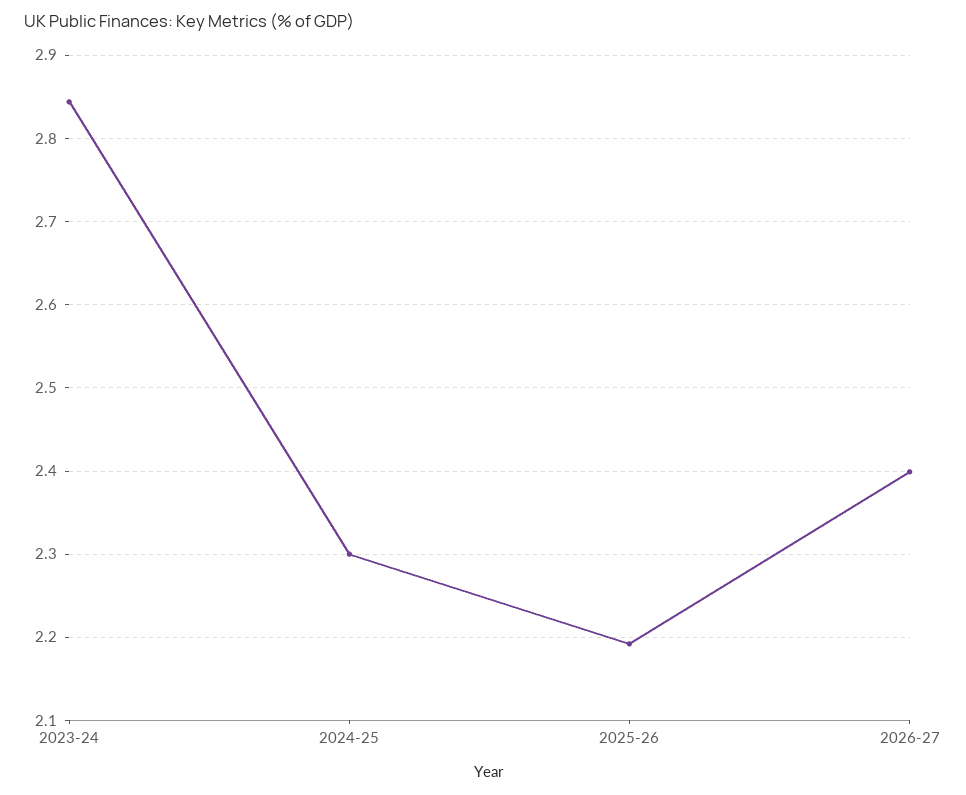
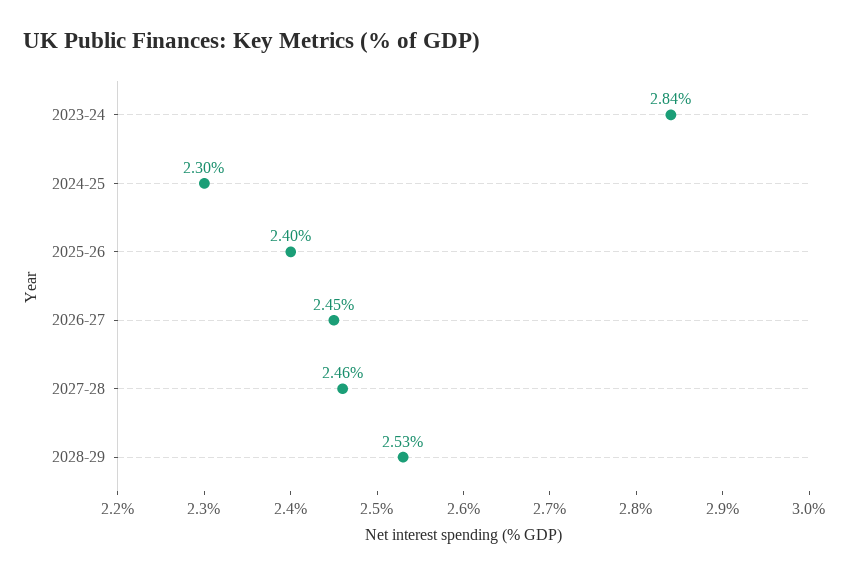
2025-26: 2.19 -> 2.4
2026-27: 2.4 -> 2.45
2027-28: none -> 2.46
2028-29: none -> 2.53

